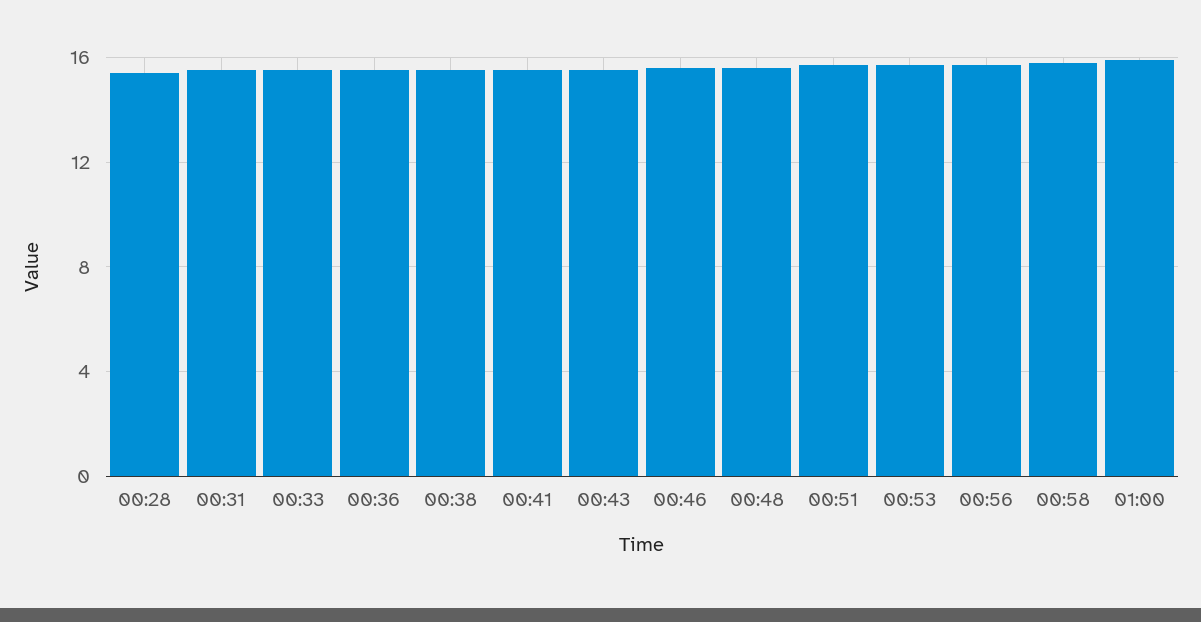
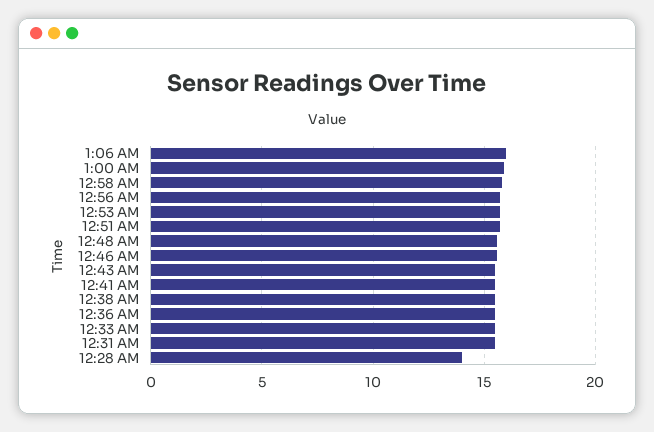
00:28: 15.5 -> 14
1:06 AM: none -> 16

